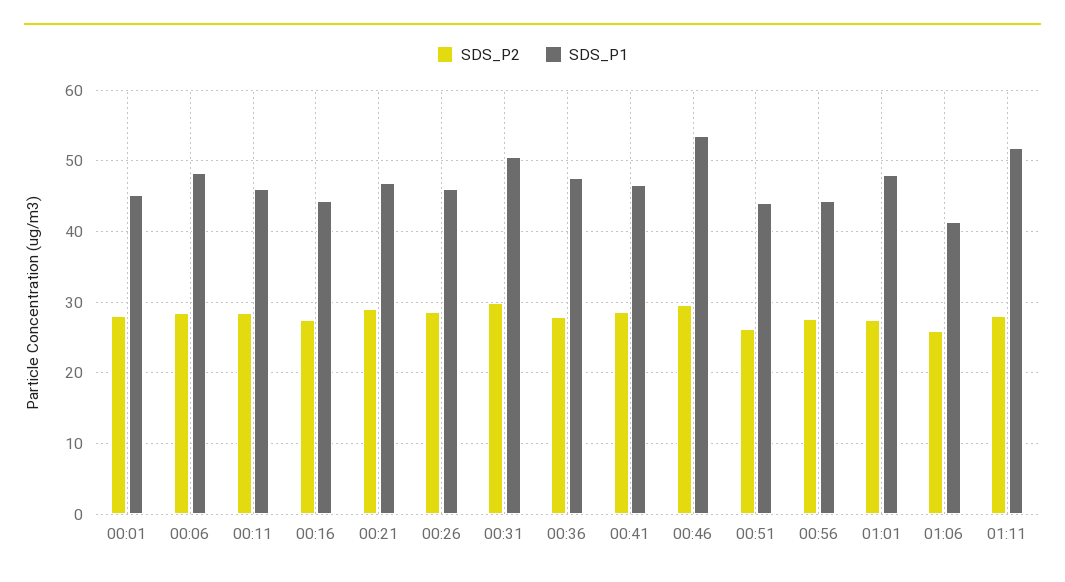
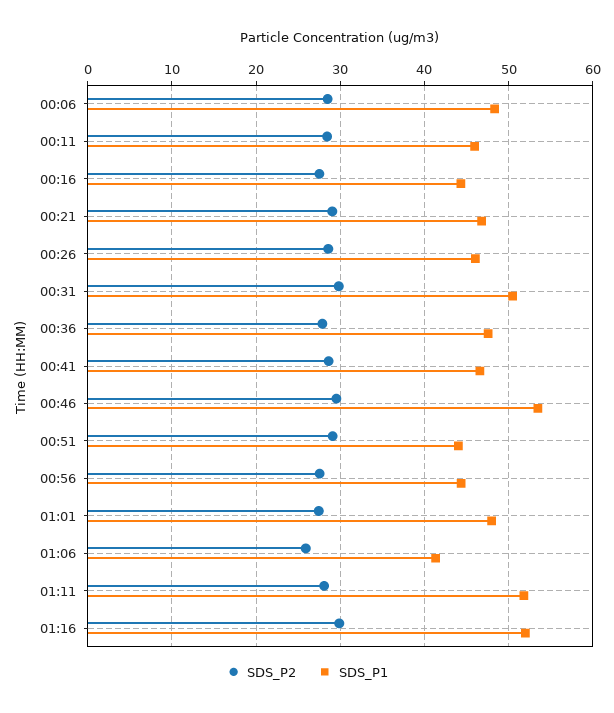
SDS_P2, 00:01: 28 -> none
SDS_P1, 00:01: 45 -> none
SDS_P2, 00:51: 26 -> 29
SDS_P2, 01:16: none -> 30
SDS_P1, 01:16: none -> 52

